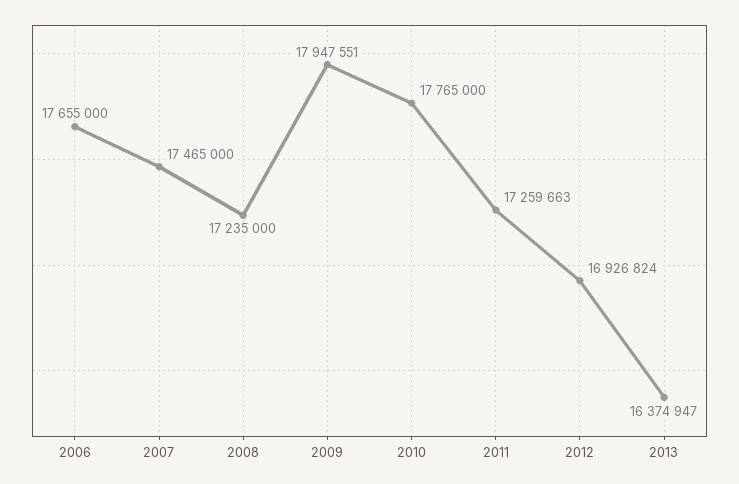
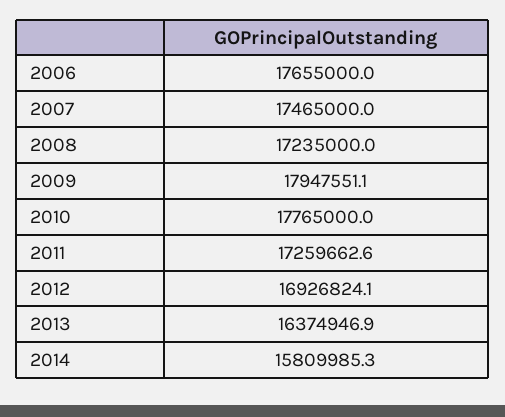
2014: none -> 15809985.3

